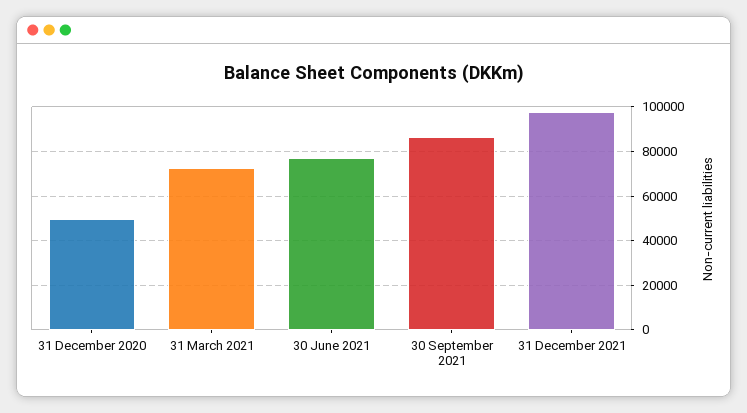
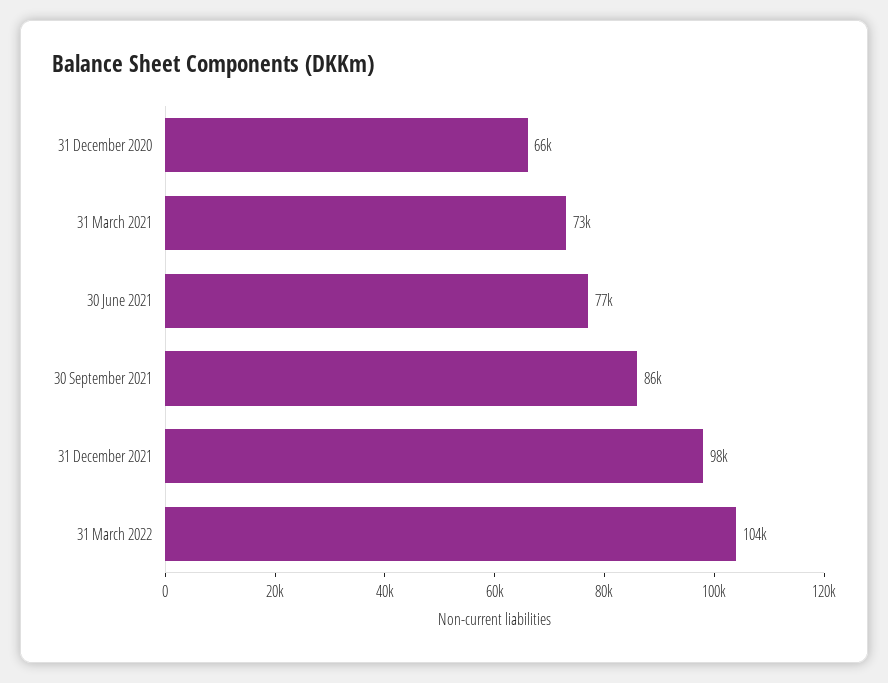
31 December 2020: 50000 -> 66000
31 March 2022: none -> 104000

